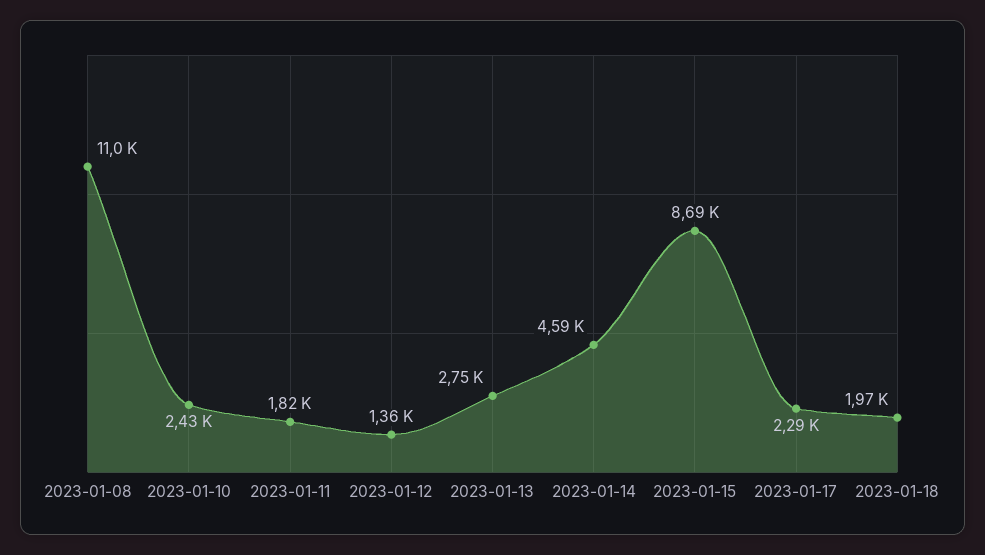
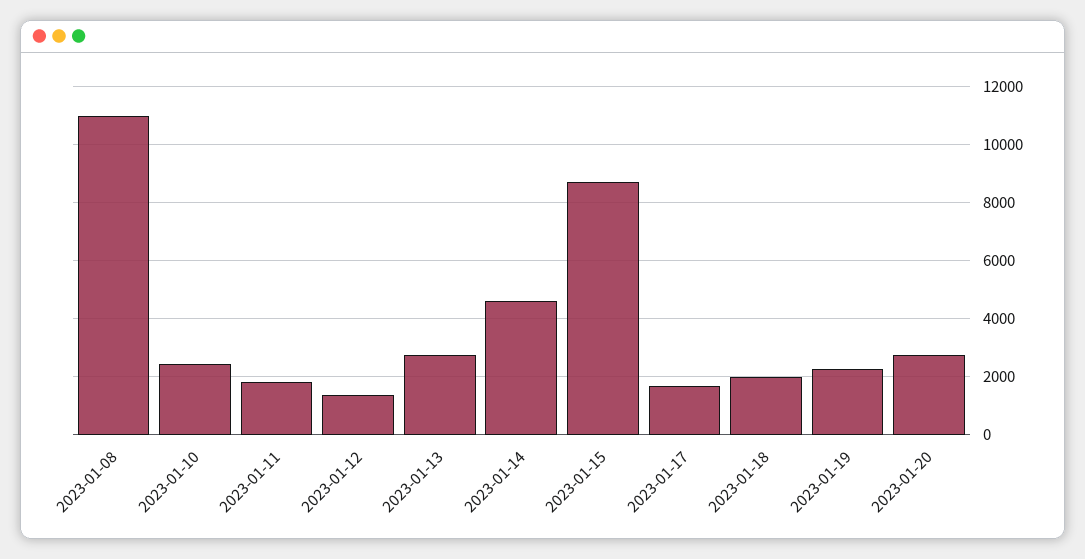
2023-01-17: 2290 -> 1750
2023-01-19: none -> 2250
2023-01-20: none -> 2750

